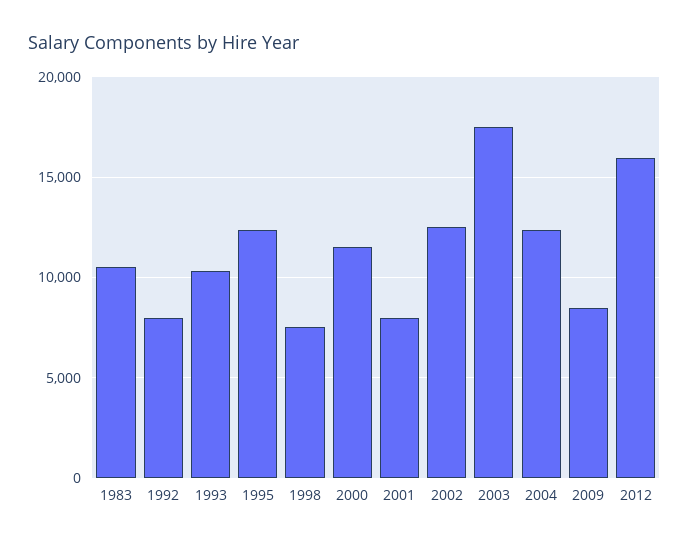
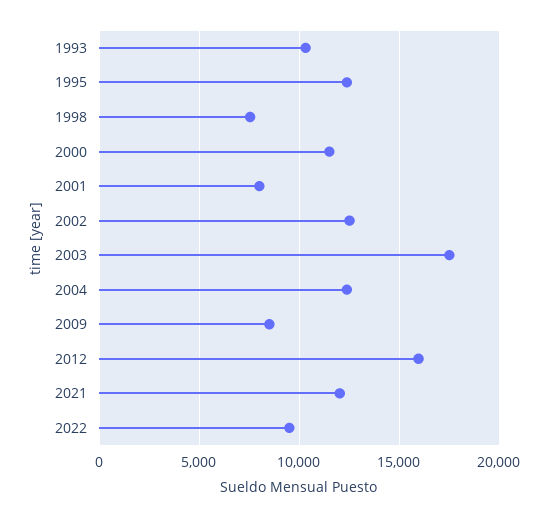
1983: 10500 -> none
1992: 8000 -> none
2021: none -> 12000
2022: none -> 9500

